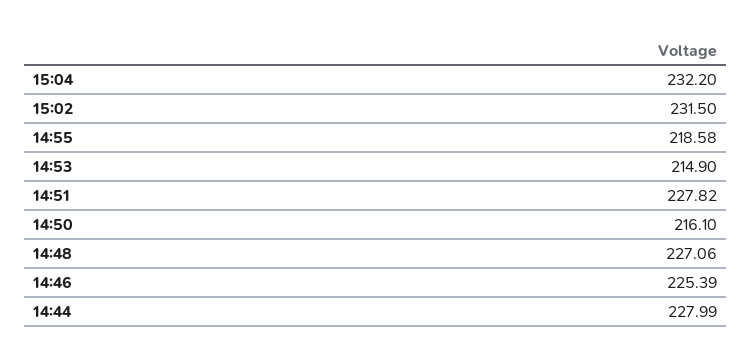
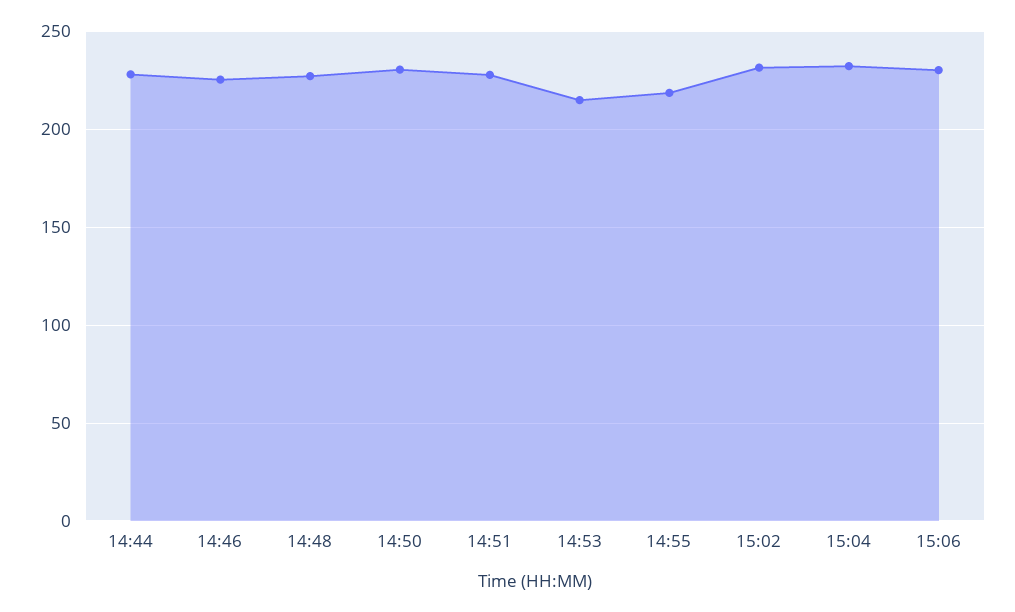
14:50: 216.1 -> 230
15:06: none -> 230

